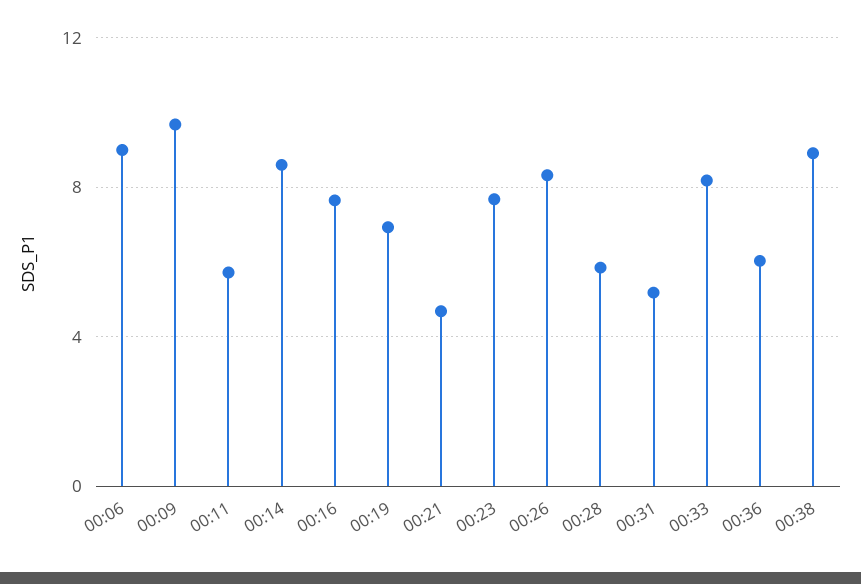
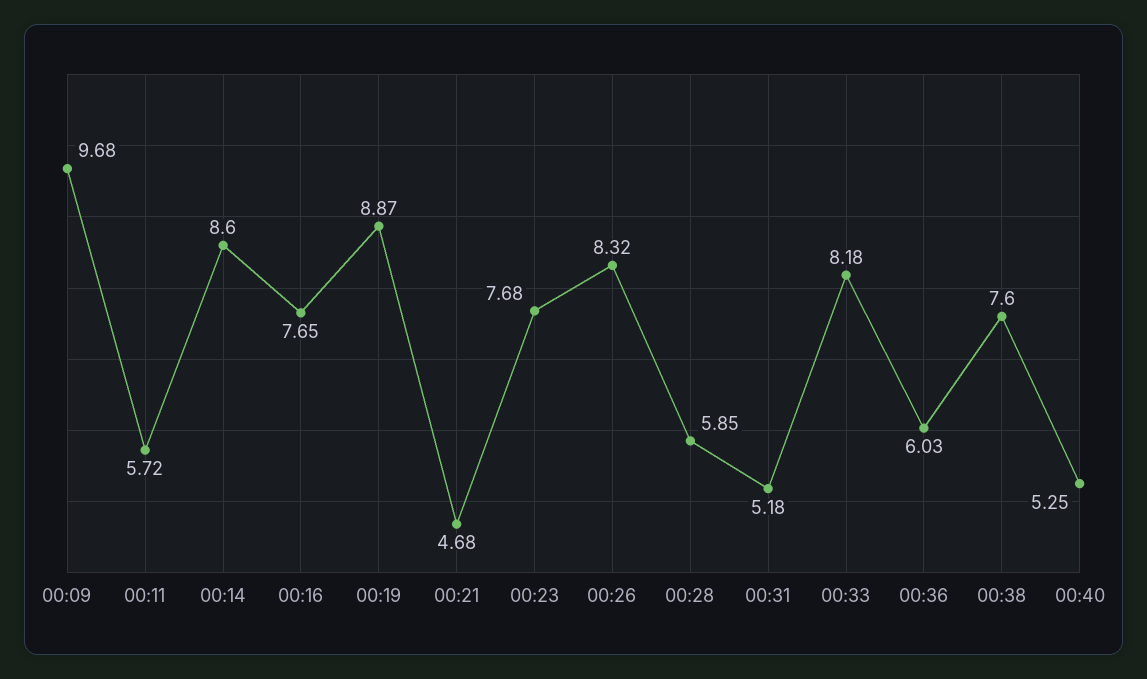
00:06: 9 -> none
00:19: 7 -> 8.87
00:38: 9 -> 7.6
00:40: none -> 5.25

